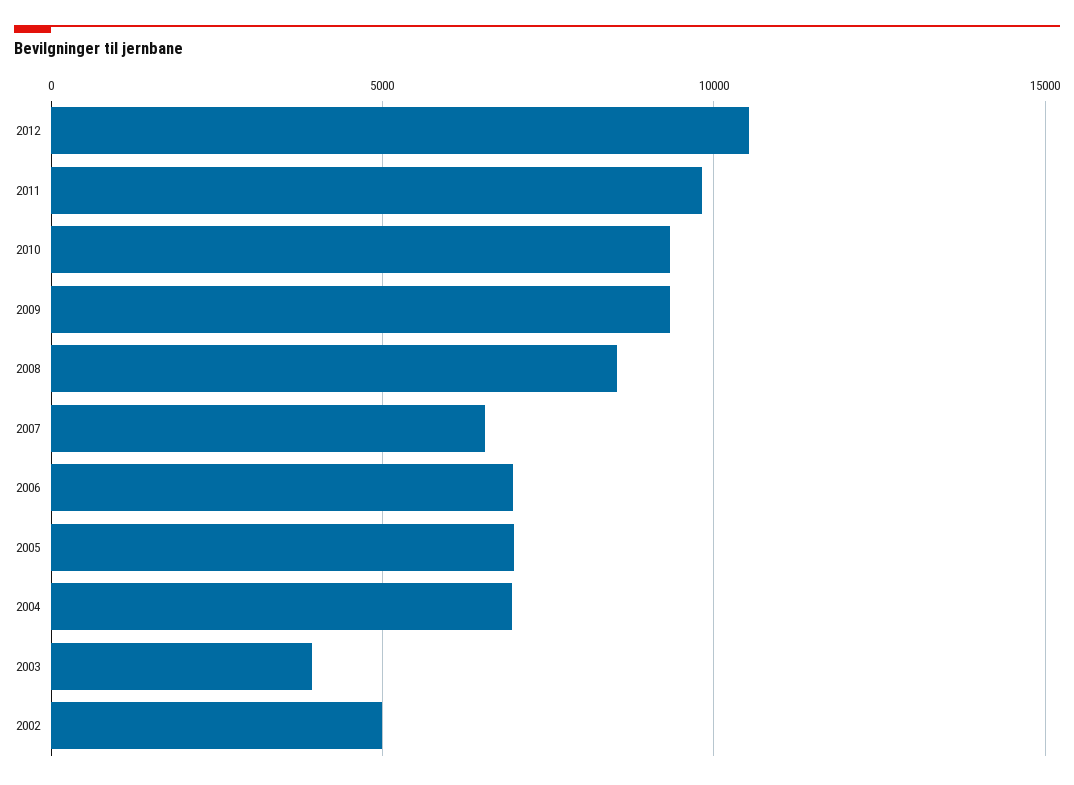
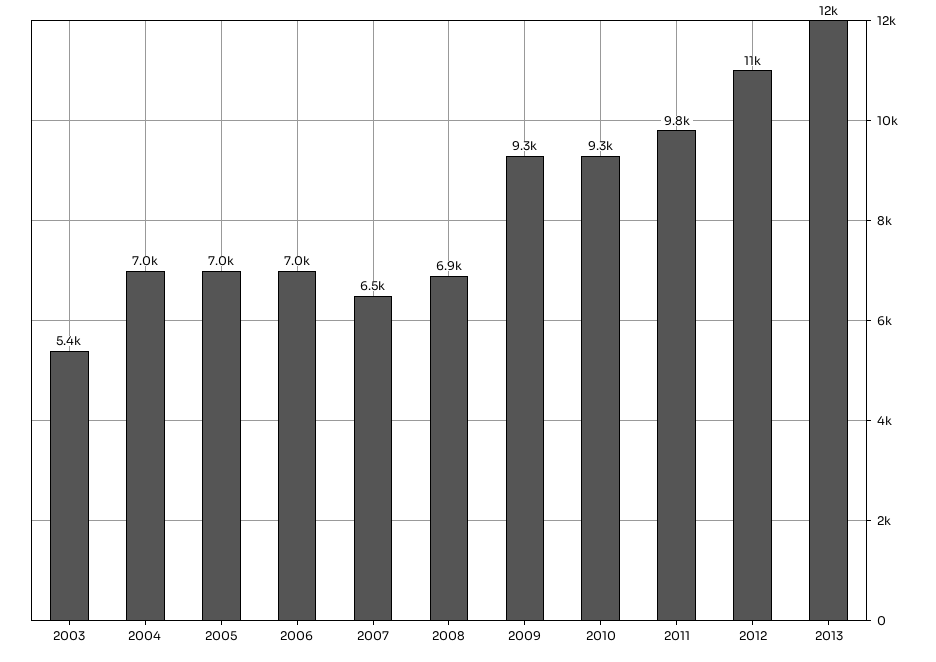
2008: 8500 -> 6900
2003: 4000 -> 5400
2002: 5000 -> none
2013: none -> 12000

